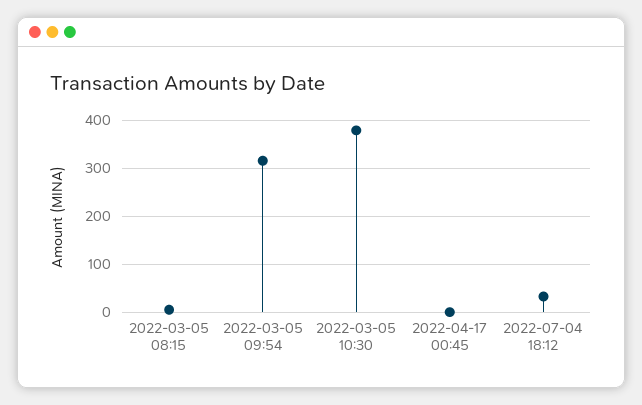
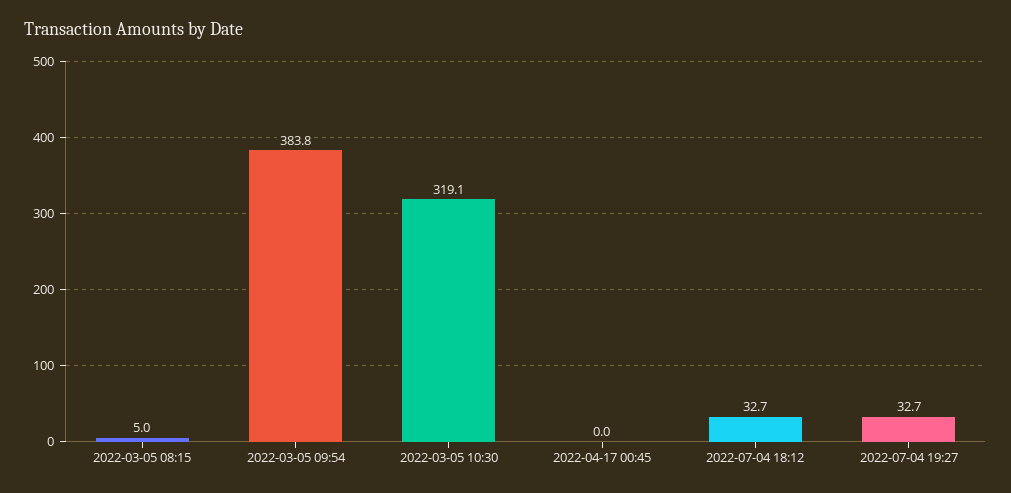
2022-03-05 09:54: 320 -> 383.8
2022-03-05 10:30: 380 -> 319.1
2022-07-04 19:27: none -> 32.7

